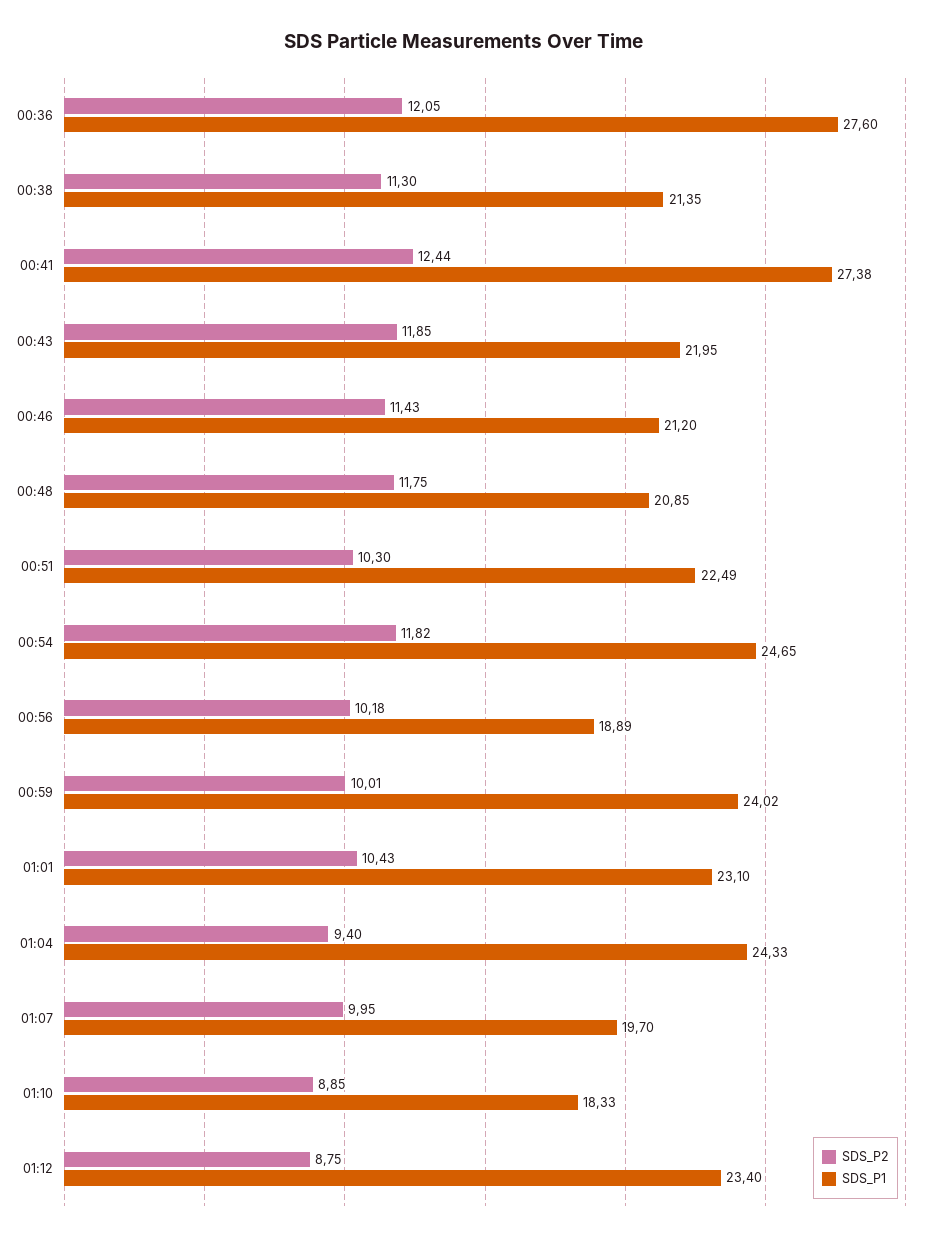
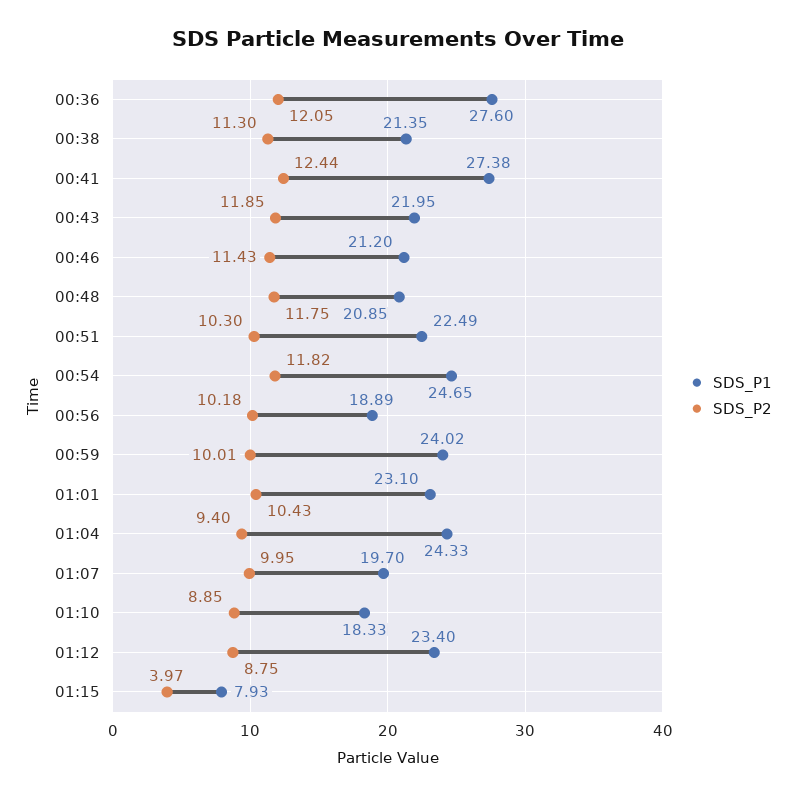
SDS_P1, 01:15: none -> 7.93
SDS_P2, 01:15: none -> 3.97

